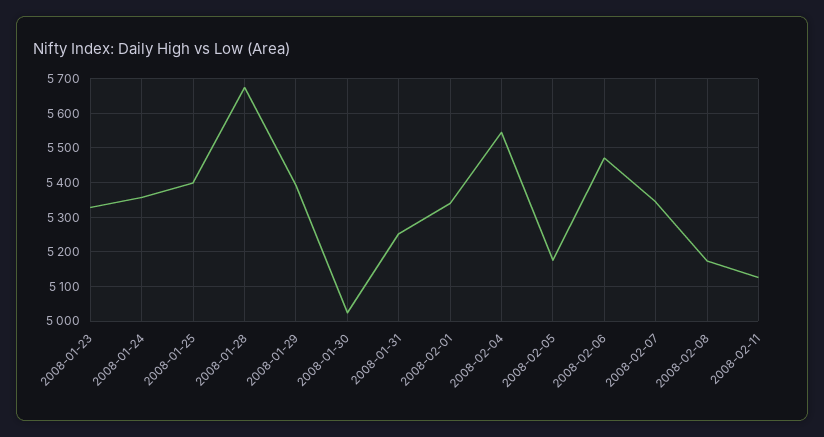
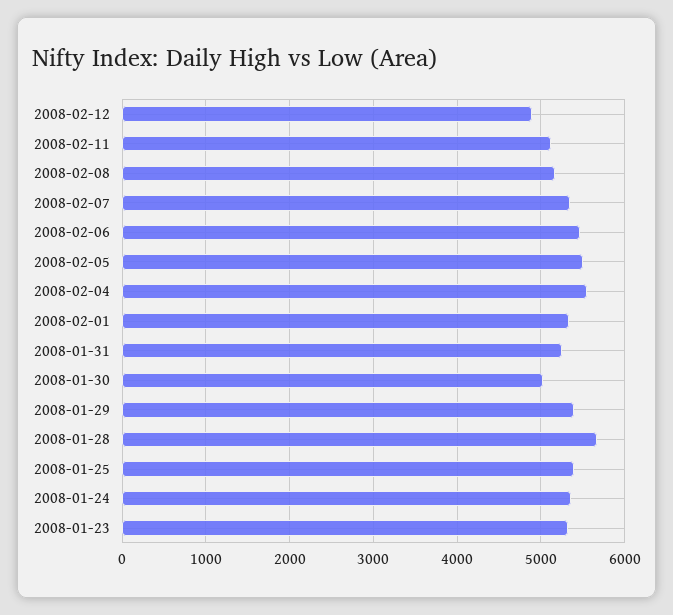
2008-02-05: 5180 -> 5500
2008-02-12: none -> 4900

